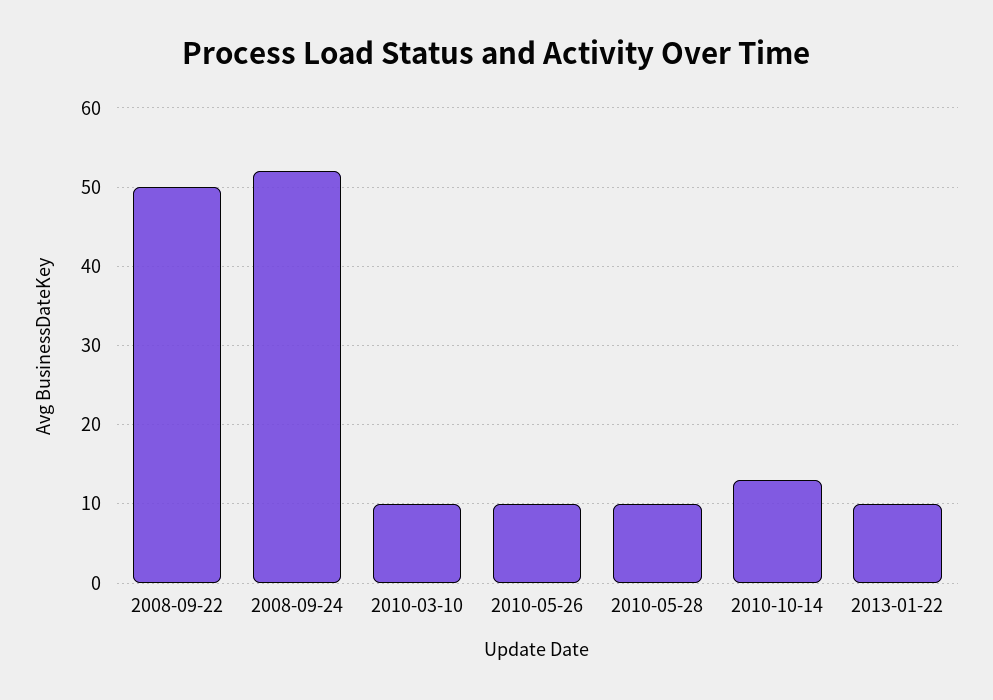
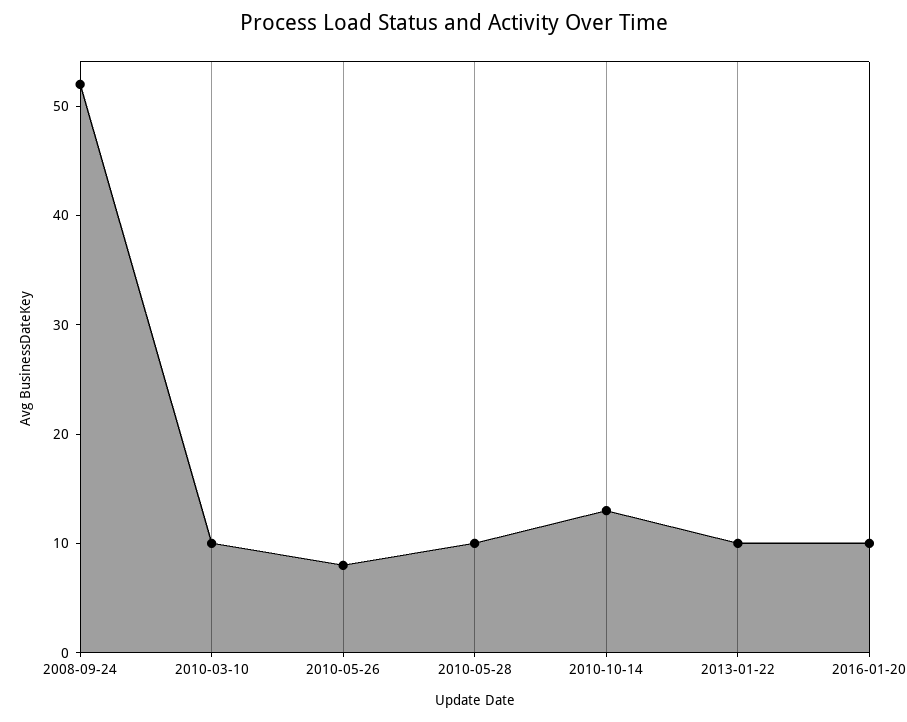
2008-09-22: 50 -> none
2010-05-26: 10 -> 8
2016-01-20: none -> 10

